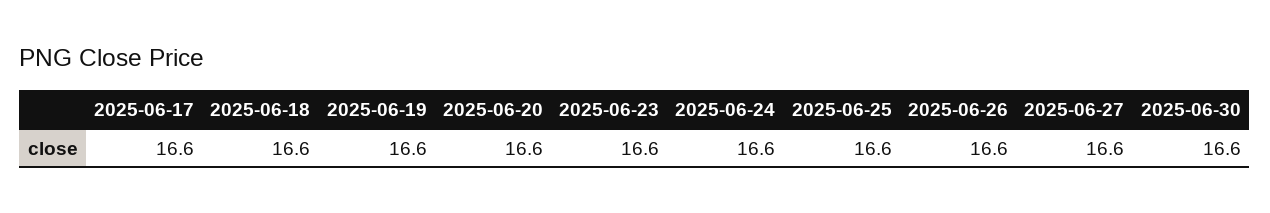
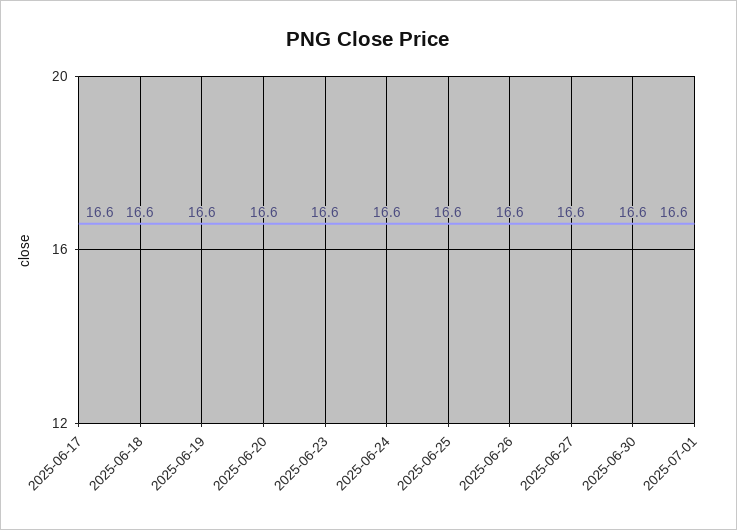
2025-07-01: none -> 16.6

